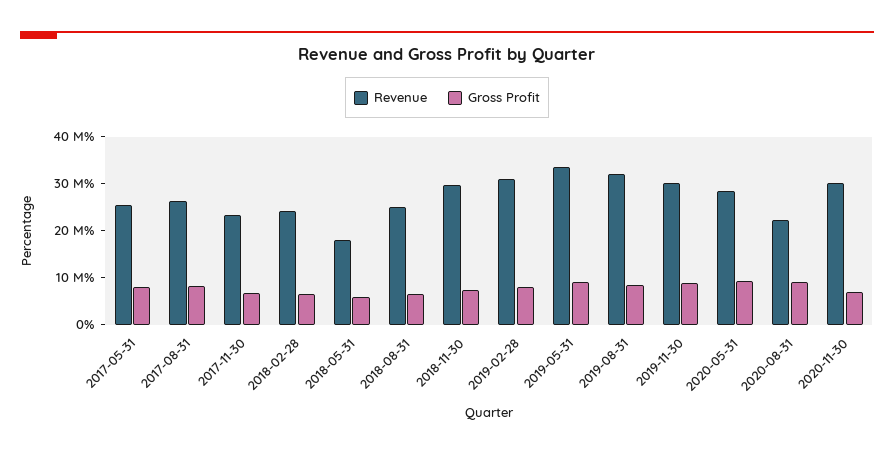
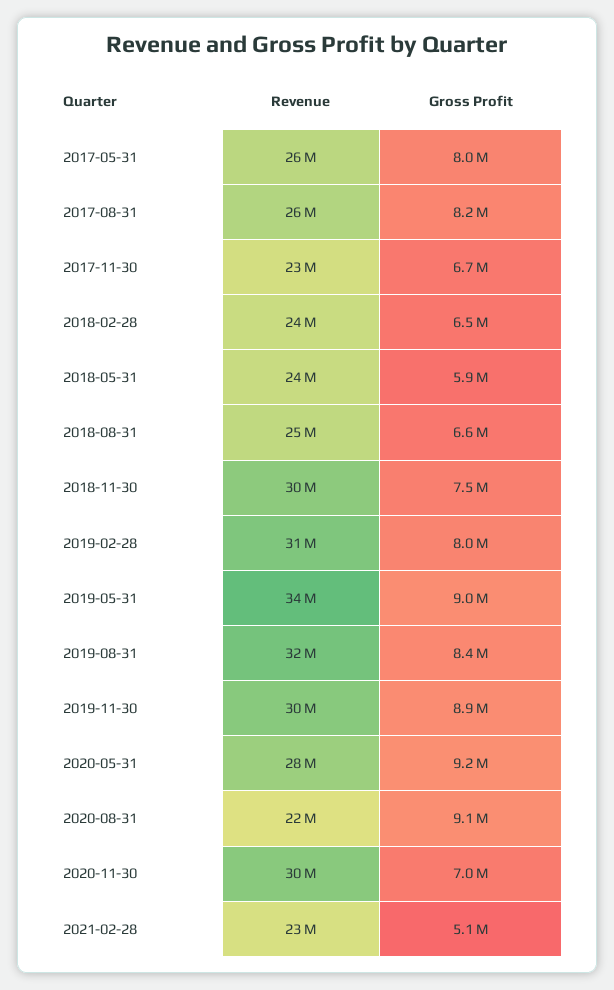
Revenue, 2018-05-31: 18000000 -> 24000000
Revenue, 2021-02-28: none -> 23000000
Gross Profit, 2021-02-28: none -> 5100000

